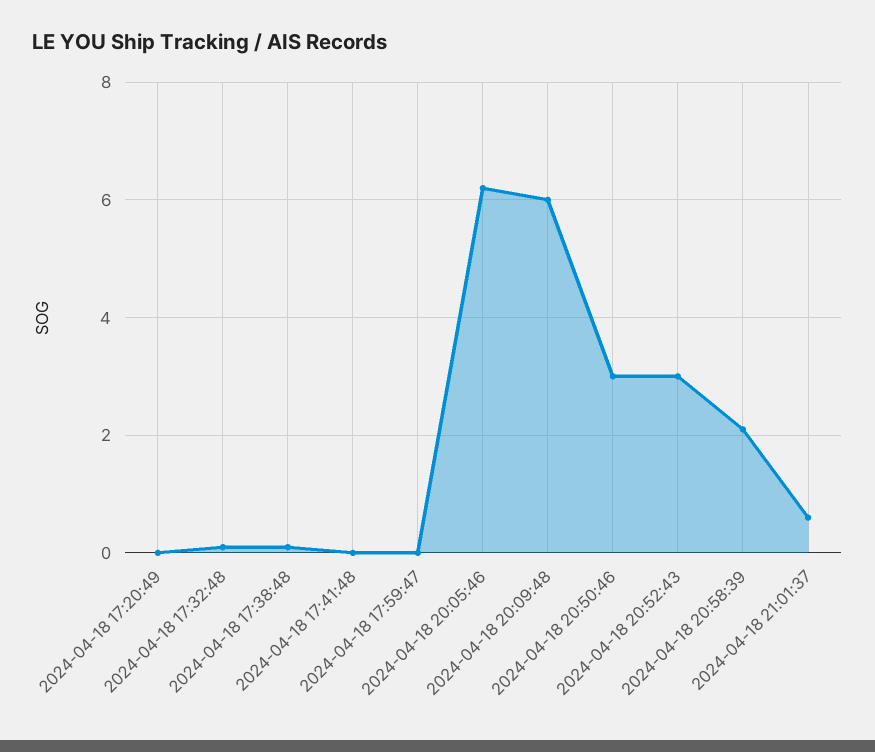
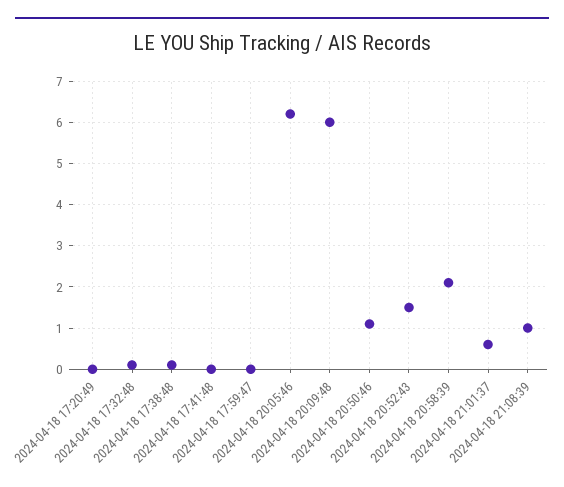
2024-04-18 20:50:46: 3 -> 1
2024-04-18 20:52:43: 3 -> 1.5
2024-04-18 21:08:39: none -> 1

